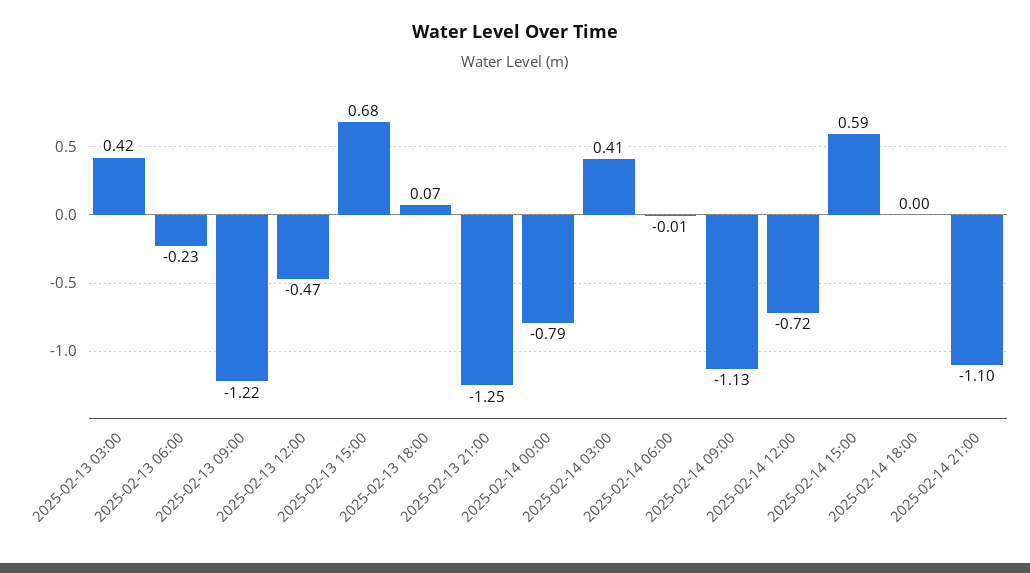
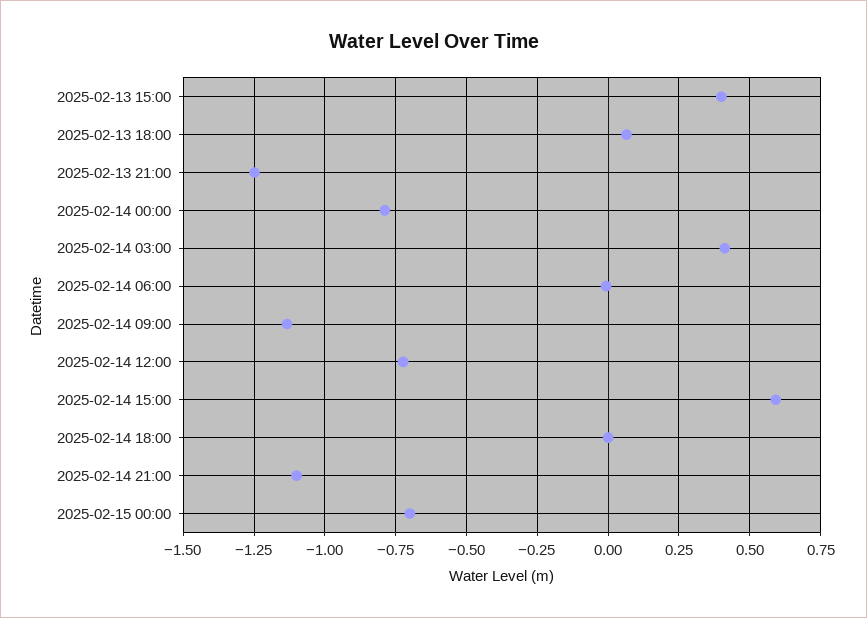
2025-02-13 03:00: 0.42 -> none
2025-02-13 06:00: -0.23 -> none
2025-02-13 09:00: -1.22 -> none
2025-02-13 12:00: -0.47 -> none
2025-02-13 15:00: 0.68 -> 0.4
2025-02-15 00:00: none -> -0.7

